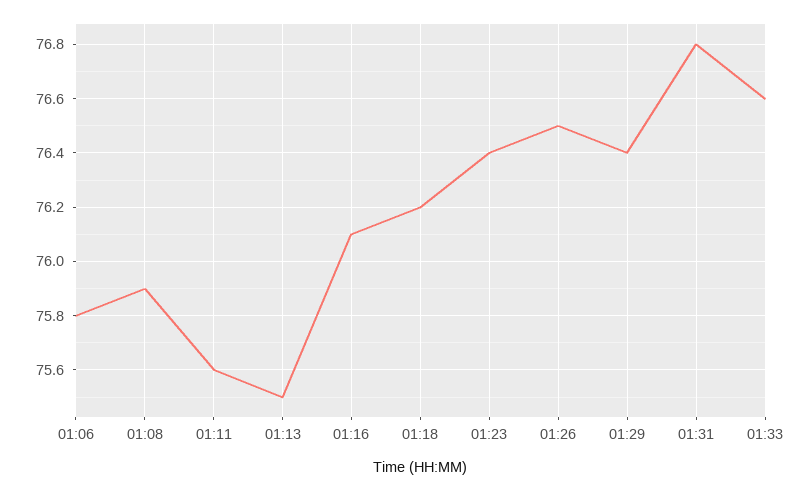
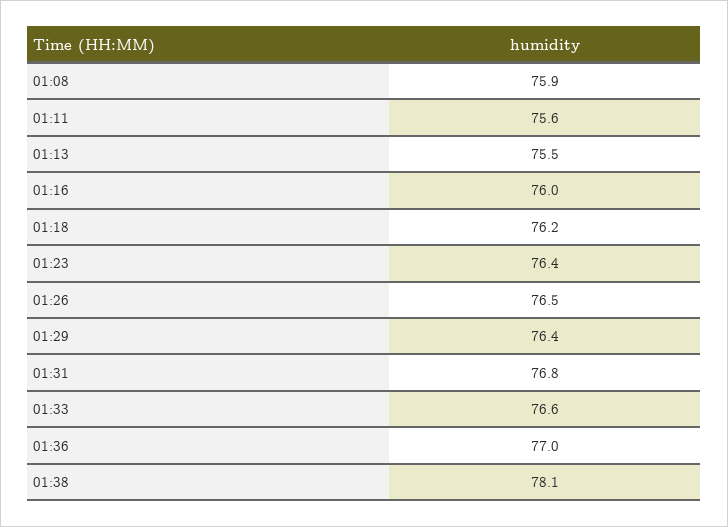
01:06: 75.8 -> none
01:16: 76.1 -> 76
01:36: none -> 77
01:38: none -> 78.1

